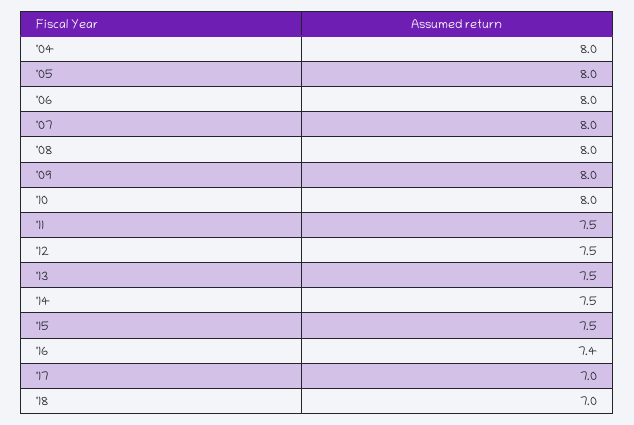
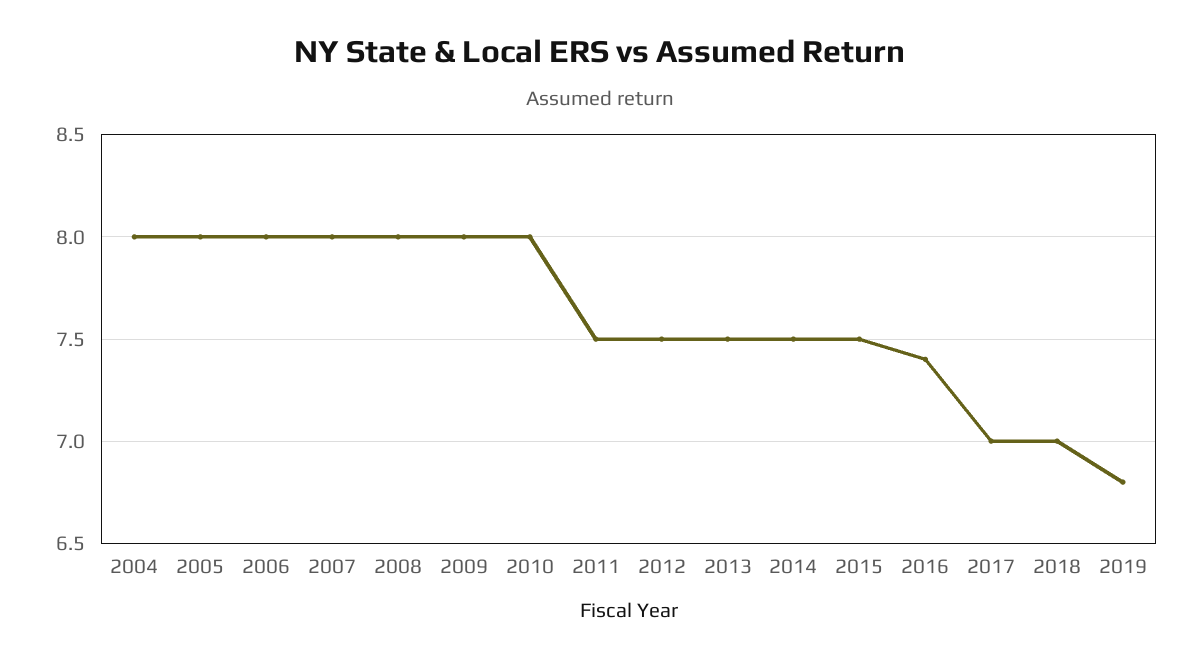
2019: none -> 6.8

